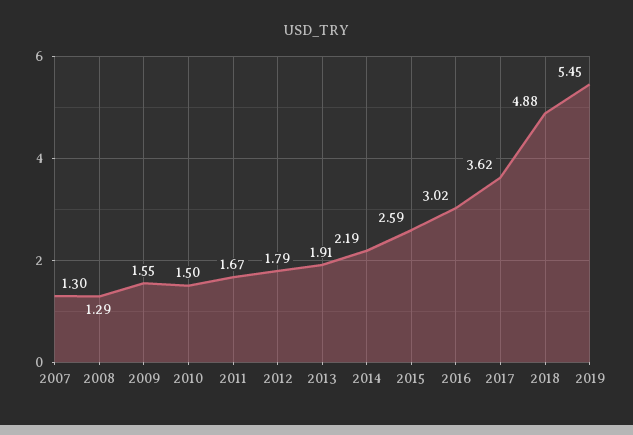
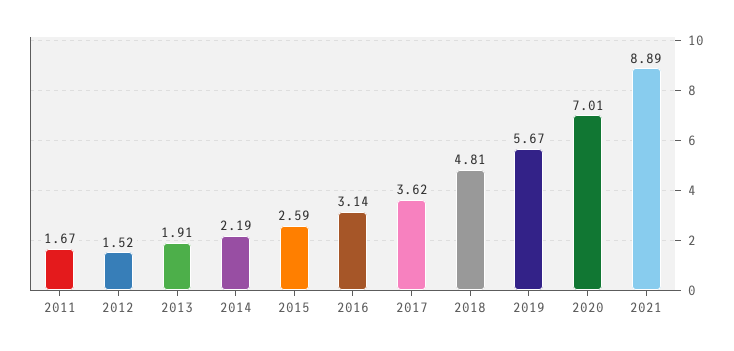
2007: 1.3 -> none
2008: 1.29 -> none
2009: 1.55 -> none
2010: 1.5 -> none
2012: 1.79 -> 1.52
2016: 3.02 -> 3.14
2018: 4.88 -> 4.81
2019: 5.45 -> 5.67
2020: none -> 7.01
2021: none -> 8.89

